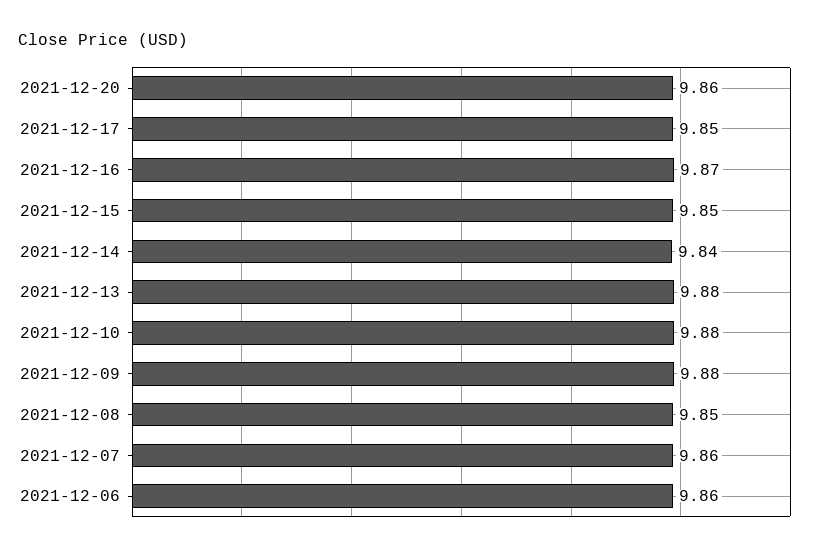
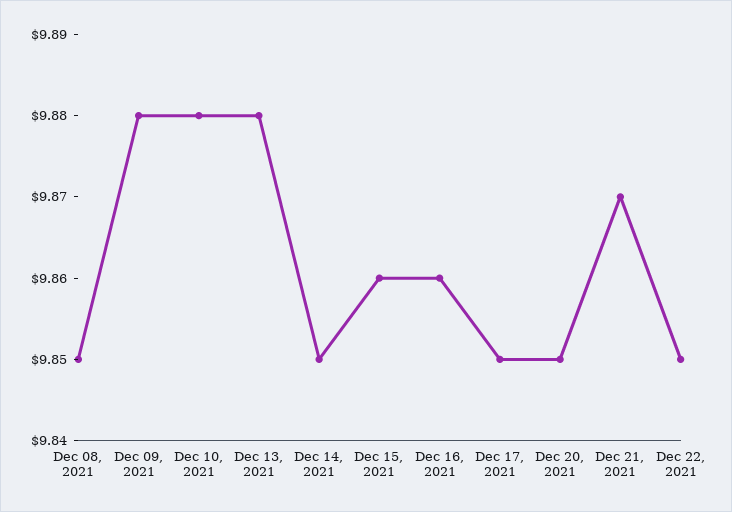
2021-12-20: 9.86 -> 9.85
2021-12-16: 9.87 -> 9.86
2021-12-15: 9.85 -> 9.86
2021-12-14: 9.84 -> 9.85
2021-12-07: 9.86 -> none
2021-12-06: 9.86 -> none
Dec 21, 2021: none -> 9.87
Dec 22, 2021: none -> 9.85

